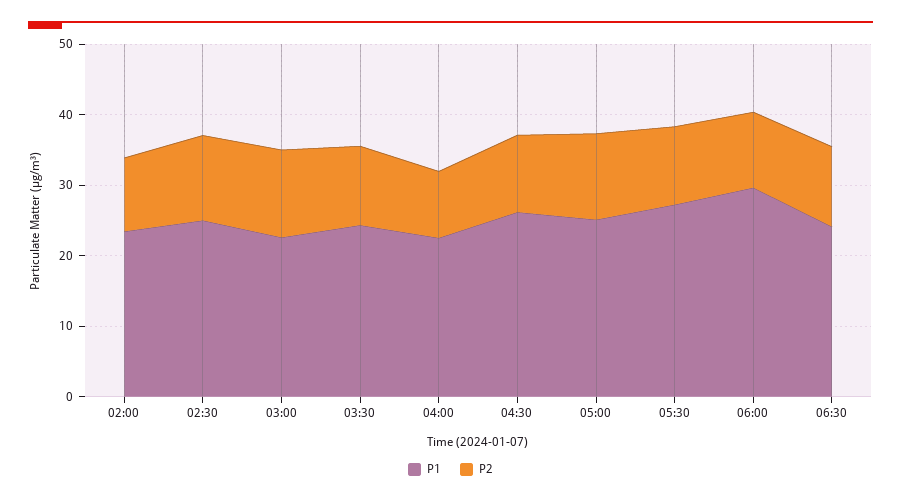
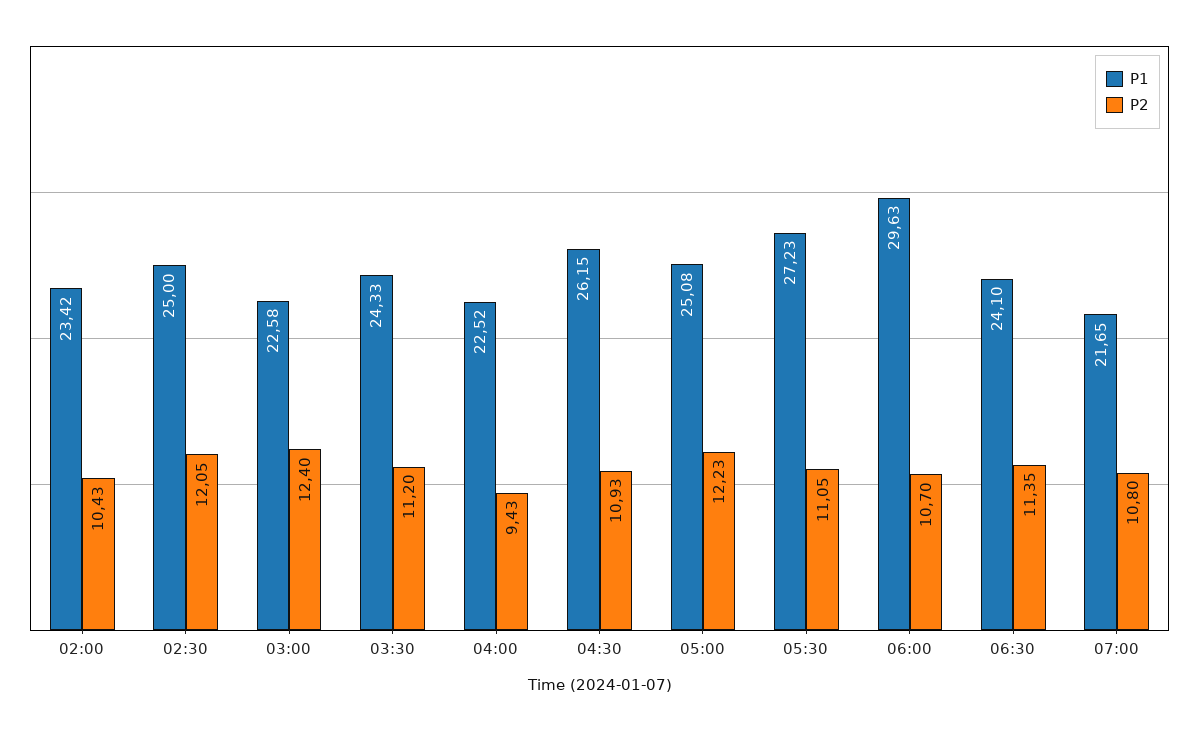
P1, 07:00: none -> 21.65
P2, 07:00: none -> 10.8

